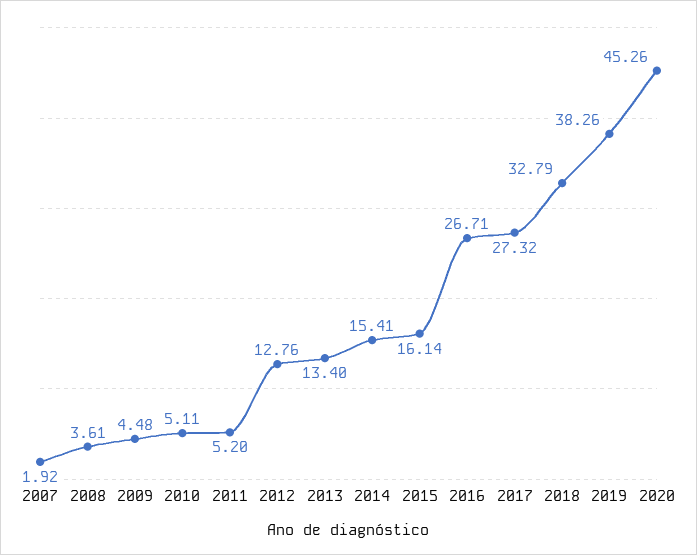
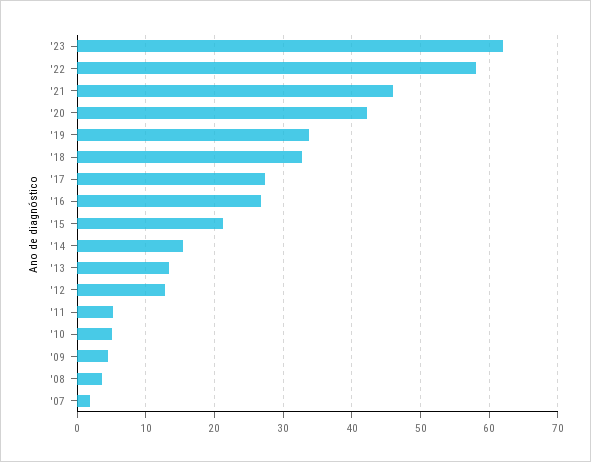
2015: 16.14 -> 21
2019: 38.26 -> 34
2020: 45.26 -> 42
'23: none -> 62
'22: none -> 58
'21: none -> 46

